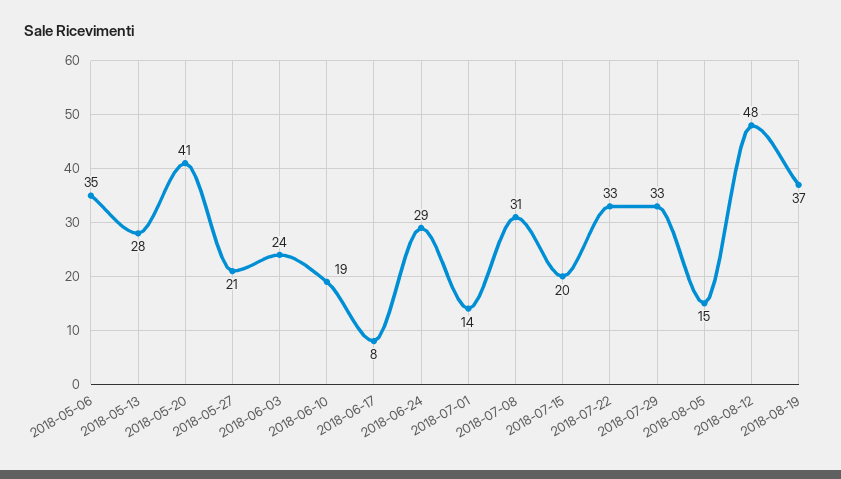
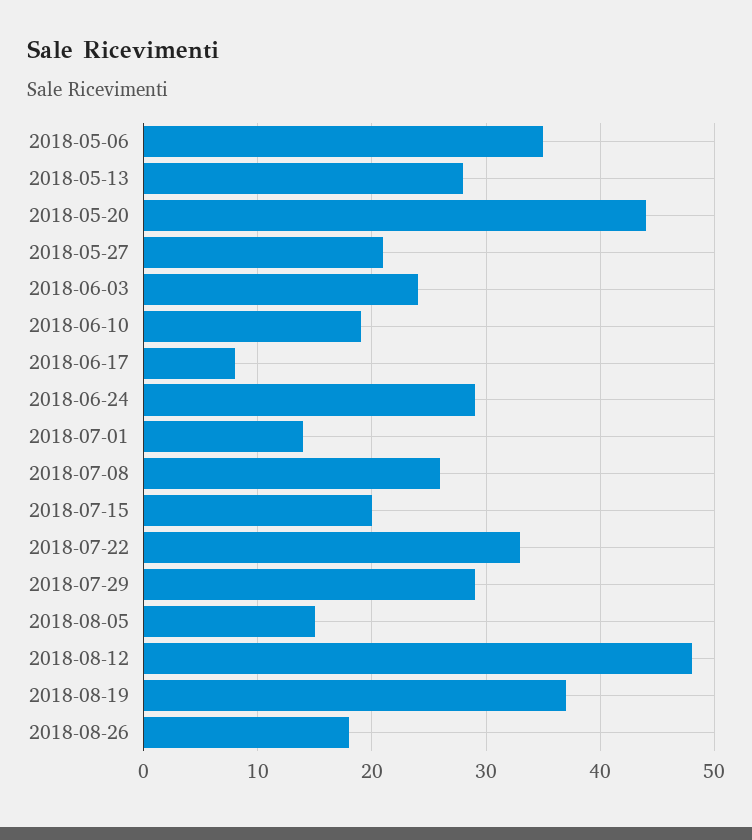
2018-05-20: 41 -> 44
2018-07-08: 31 -> 26
2018-07-29: 33 -> 29
2018-08-26: none -> 18

